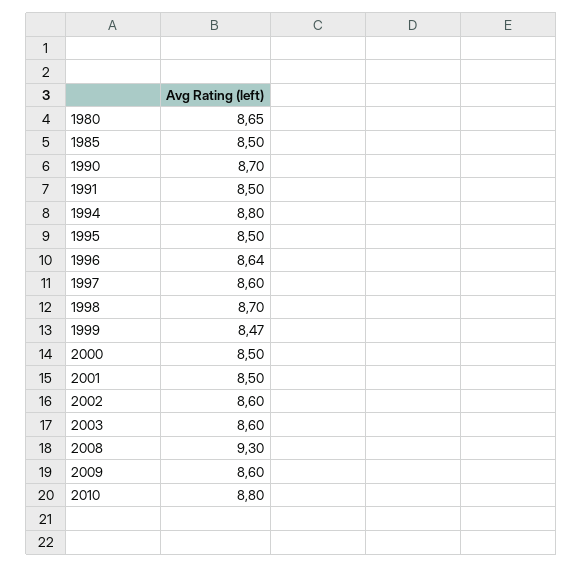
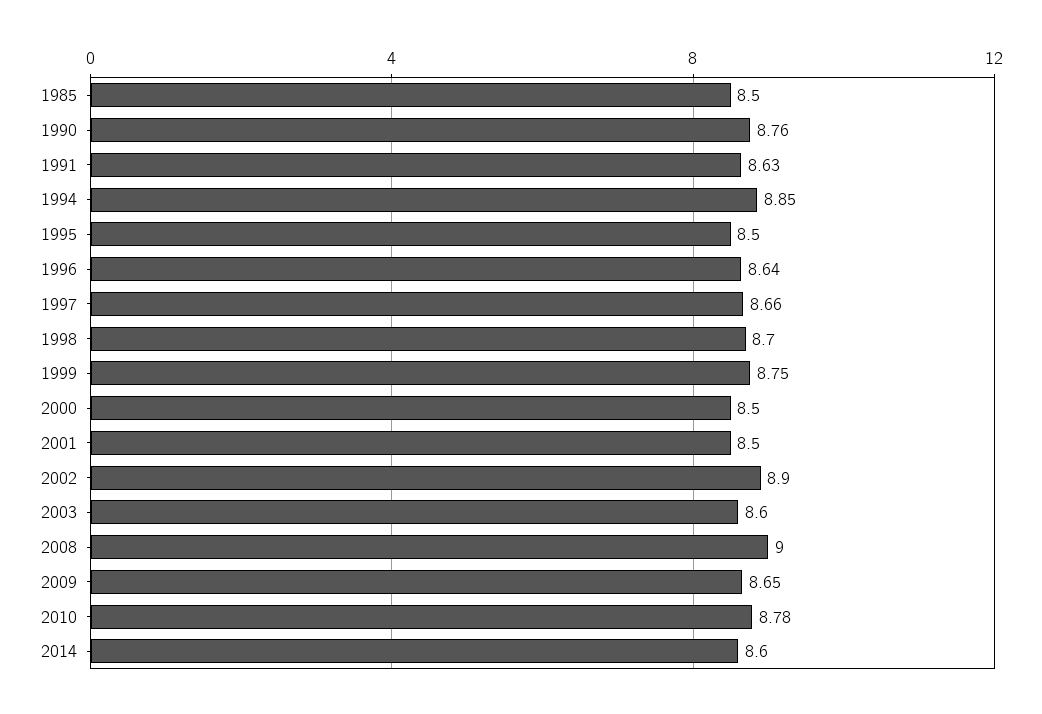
1980: 8.65 -> none
1990: 8.7 -> 8.76
1991: 8.5 -> 8.63
1994: 8.8 -> 8.85
1997: 8.6 -> 8.66
1999: 8.47 -> 8.75
2002: 8.6 -> 8.9
2008: 9.3 -> 9
2009: 8.6 -> 8.65
2010: 8.8 -> 8.78
2014: none -> 8.6

